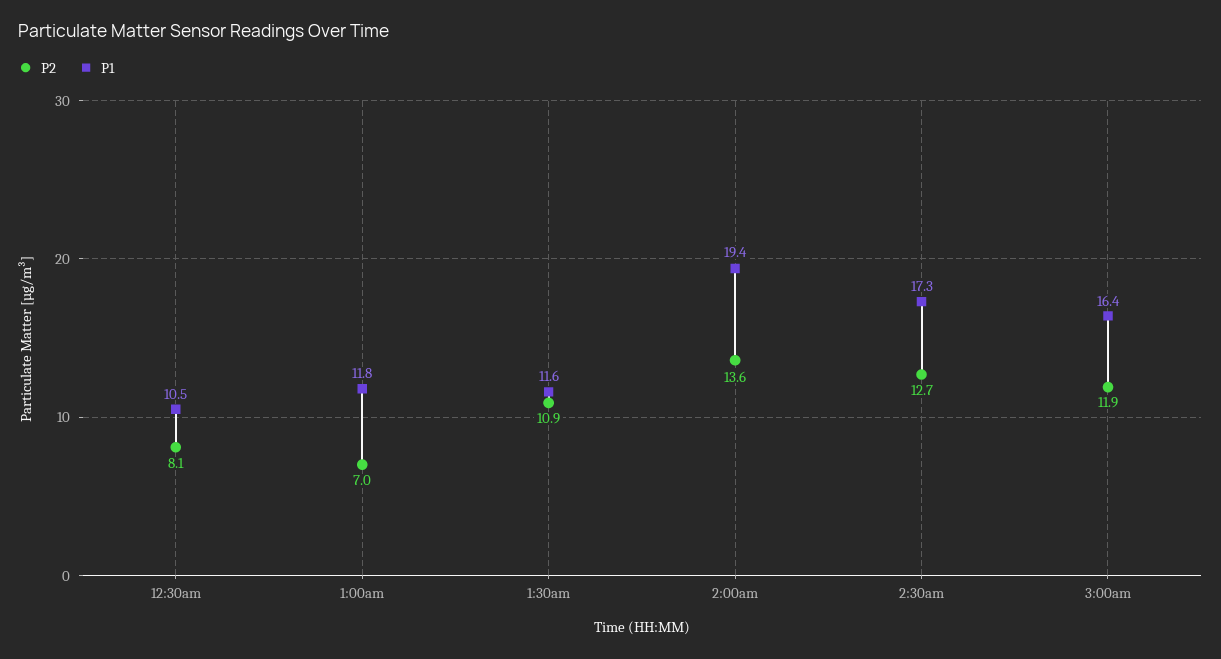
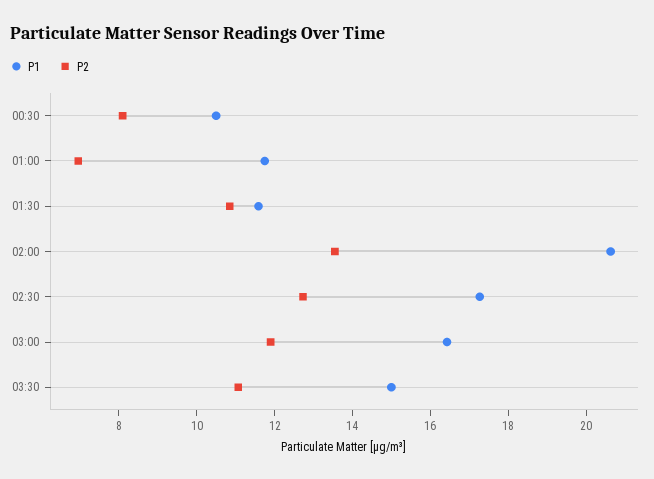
P1, 2:00am: 19.4 -> 20.5
P1, 03:30: none -> 15
P2, 03:30: none -> 11

